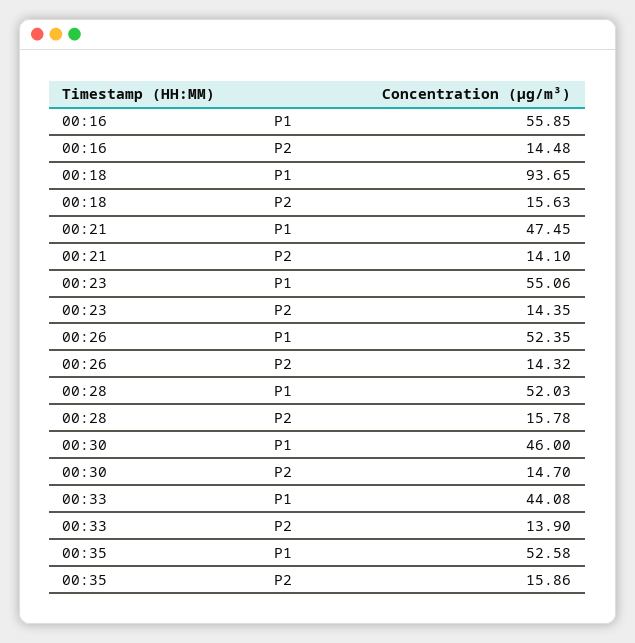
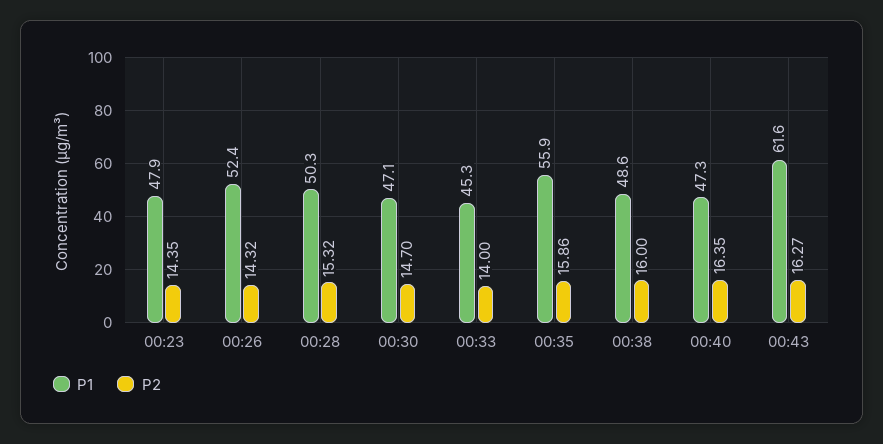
P1, 00:16: 55.85 -> none
P2, 00:16: 14.48 -> none
P1, 00:18: 93.65 -> none
P2, 00:18: 15.63 -> none
P1, 00:21: 47.45 -> none
P2, 00:21: 14.1 -> none
P1, 00:23: 55.06 -> 47.9
P1, 00:28: 52.03 -> 50.3
P2, 00:28: 15.78 -> 15.32
P1, 00:30: 46 -> 47.1
P1, 00:33: 44.08 -> 45.3
P2, 00:33: 13.9 -> 14
P1, 00:35: 52.58 -> 55.9
P1, 00:38: none -> 48.6
P2, 00:38: none -> 16
P1, 00:40: none -> 47.3
P2, 00:40: none -> 16.35
P1, 00:43: none -> 61.6
P2, 00:43: none -> 16.27

